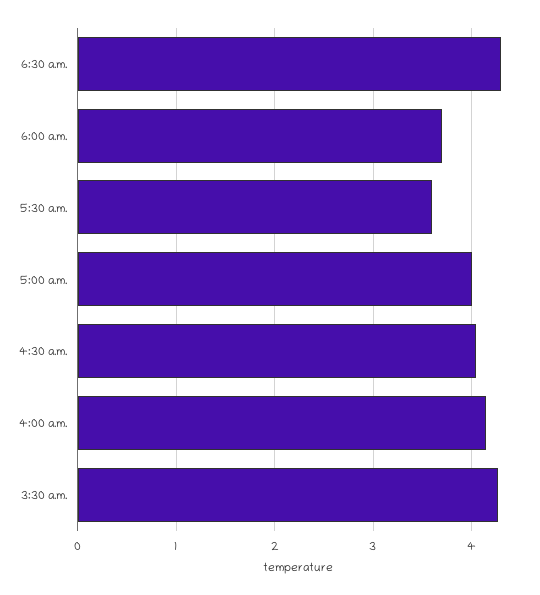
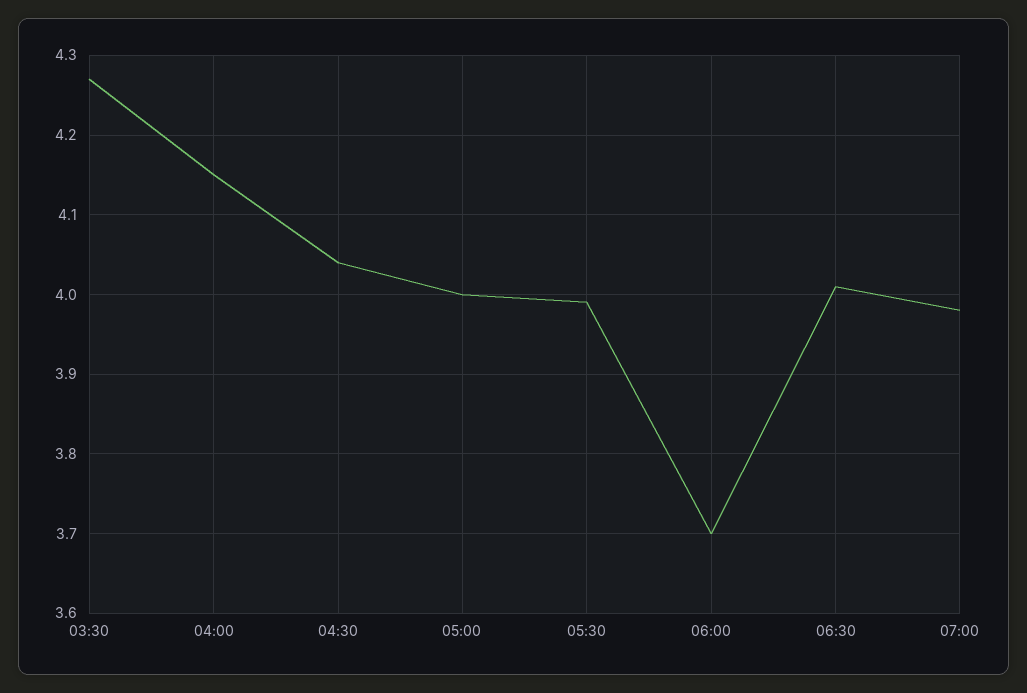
6:30 a.m.: 4.3 -> 4.01
5:30 a.m.: 3.6 -> 3.99
07:00: none -> 3.98

